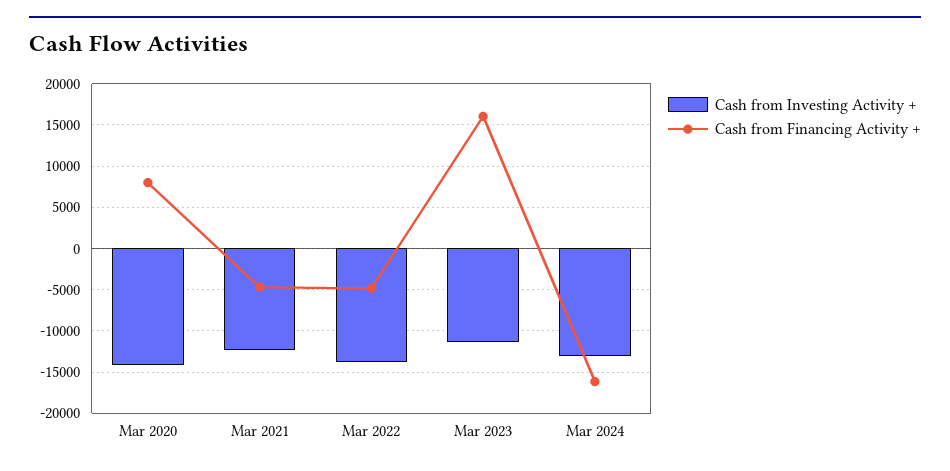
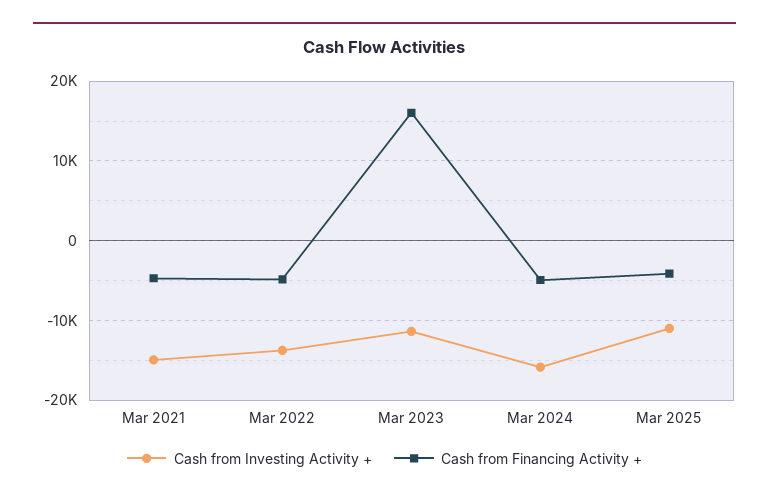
Cash from Investing Activity +, Mar 2020: -14000 -> none
Cash from Financing Activity +, Mar 2020: 8000 -> none
Cash from Investing Activity +, Mar 2021: -12000 -> -15000
Cash from Investing Activity +, Mar 2024: -13000 -> -16000
Cash from Financing Activity +, Mar 2024: -16000 -> -5000
Cash from Investing Activity +, Mar 2025: none -> -11000
Cash from Financing Activity +, Mar 2025: none -> -4000

